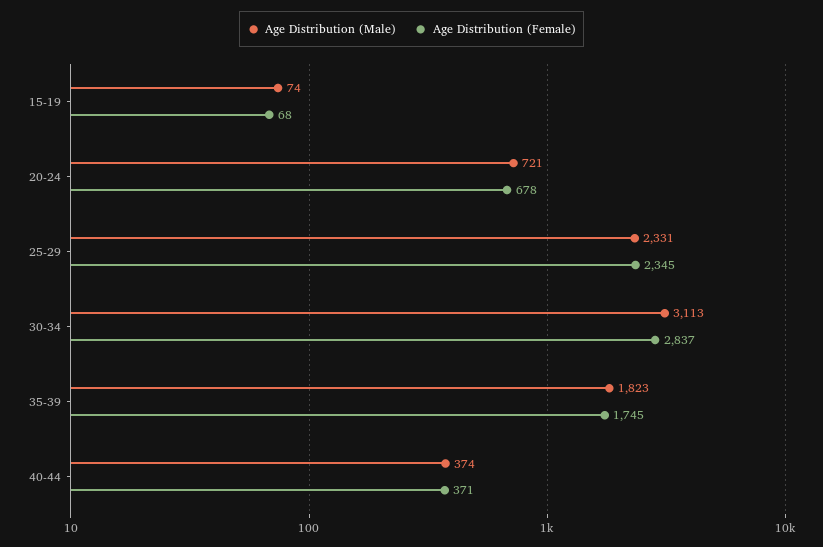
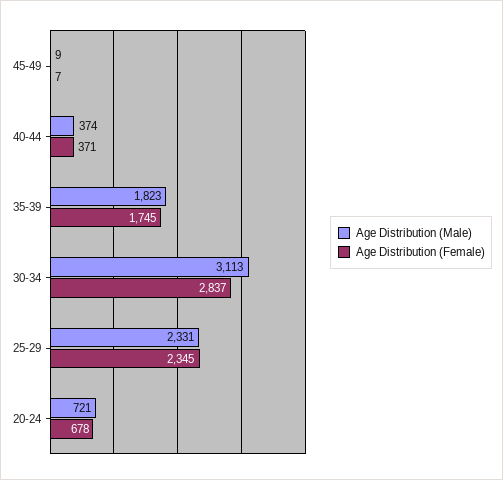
Age Distribution (Male), 15-19: 74 -> none
Age Distribution (Female), 15-19: 68 -> none
Age Distribution (Male), 45-49: none -> 9
Age Distribution (Female), 45-49: none -> 7

